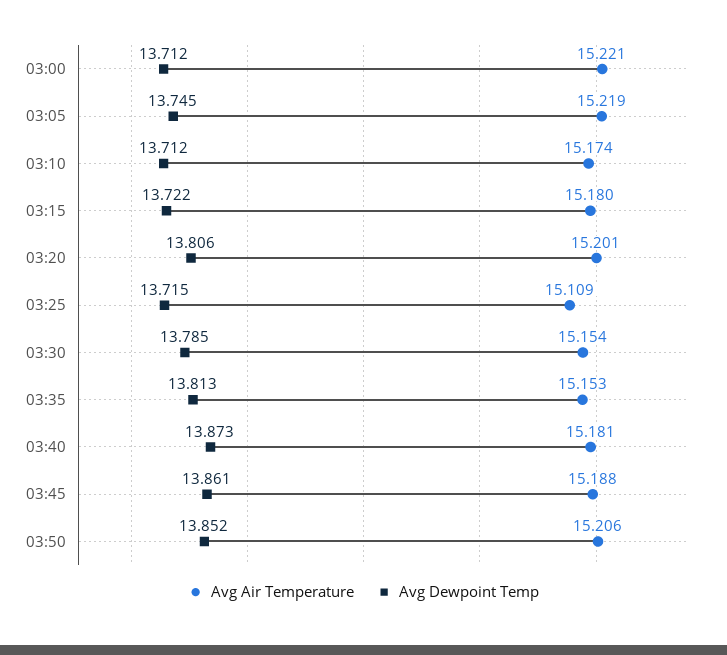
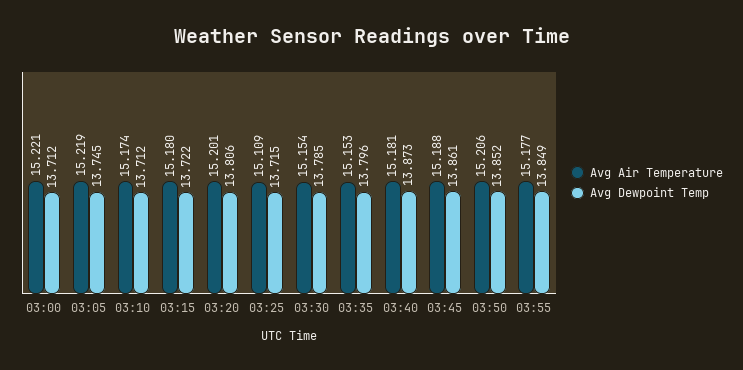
Avg Dewpoint Temp, 03:35: 13.813 -> 13.796
Avg Air Temperature, 03:55: none -> 15.177
Avg Dewpoint Temp, 03:55: none -> 13.849

